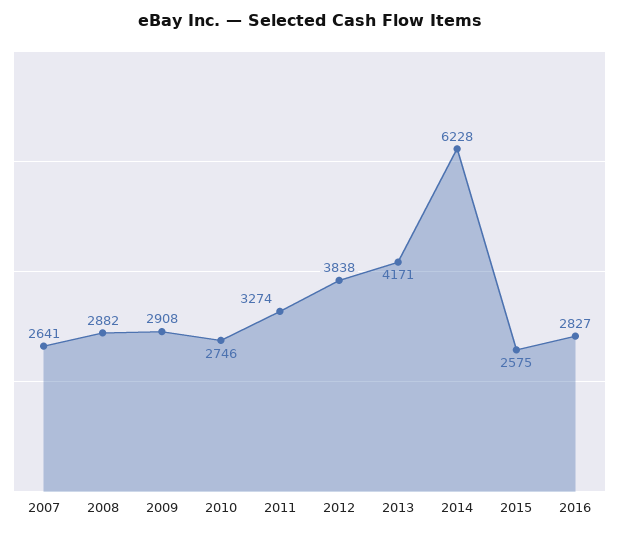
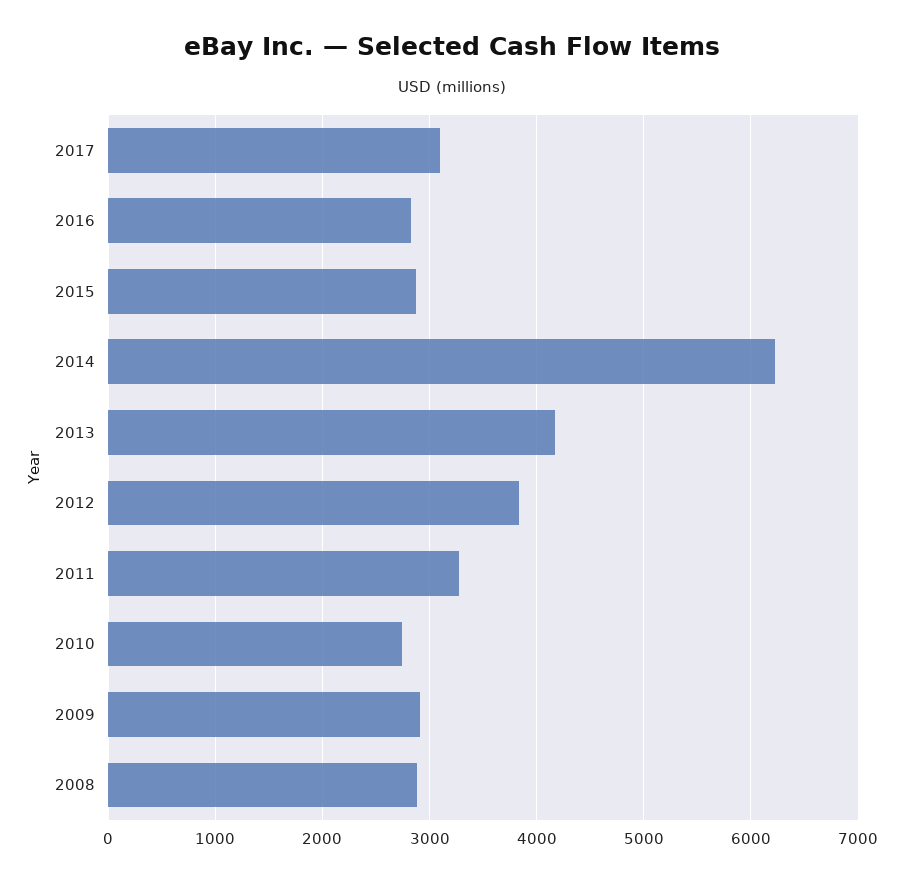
2007: 2641 -> none
2015: 2575 -> 2900
2017: none -> 3100

